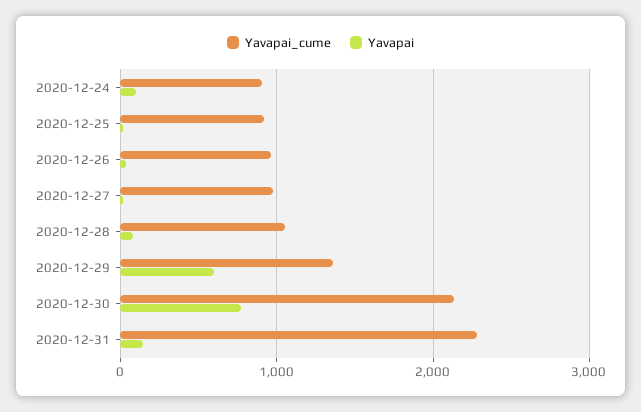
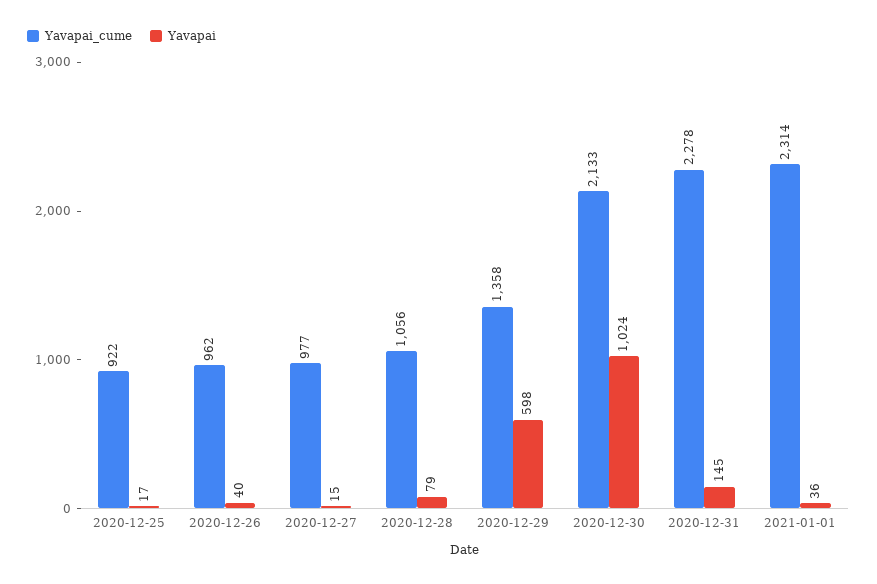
Yavapai_cume, 2020-12-24: 900 -> none
Yavapai, 2020-12-24: 100 -> none
Yavapai, 2020-12-30: 800 -> 1024
Yavapai_cume, 2021-01-01: none -> 2314
Yavapai, 2021-01-01: none -> 36

